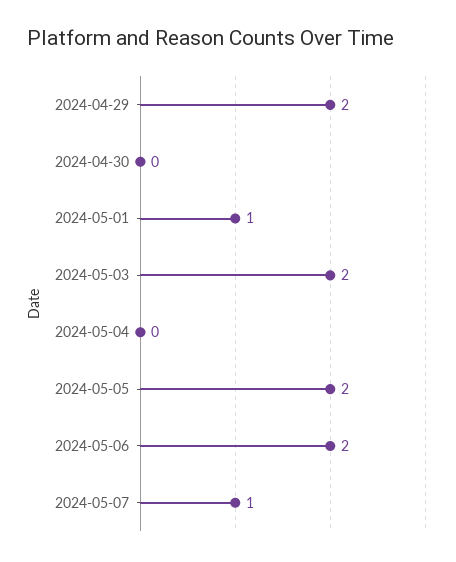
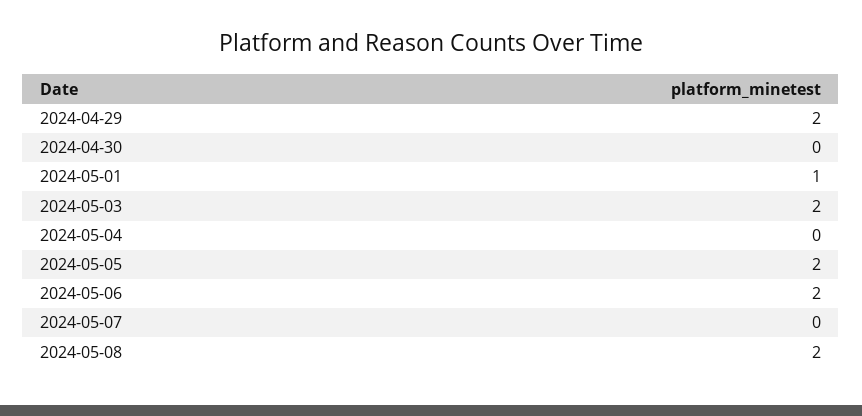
2024-05-07: 1 -> 0
2024-05-08: none -> 2

